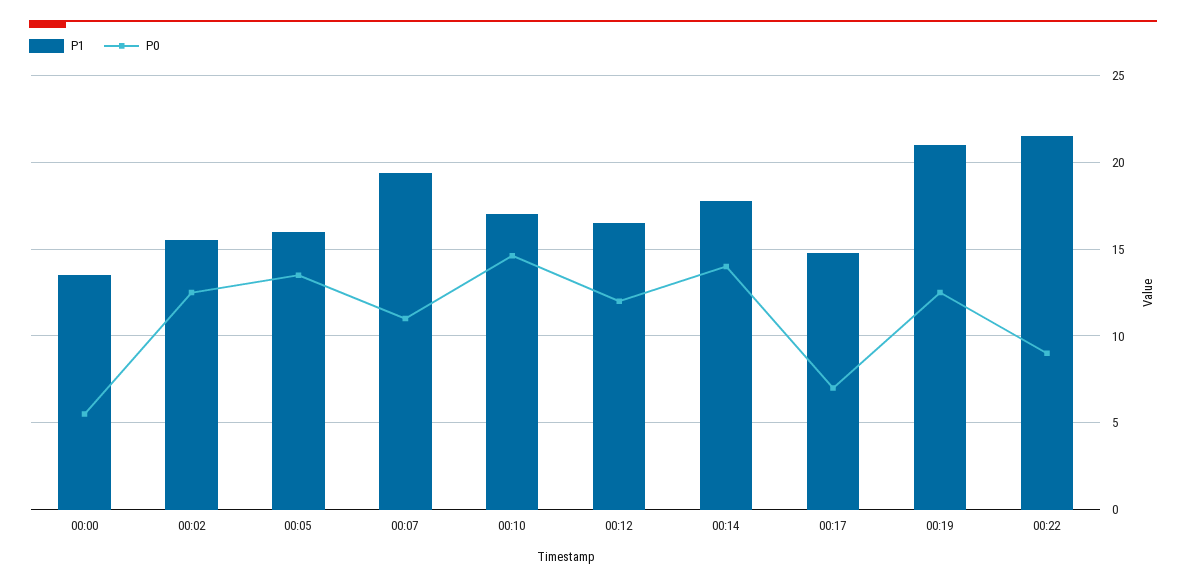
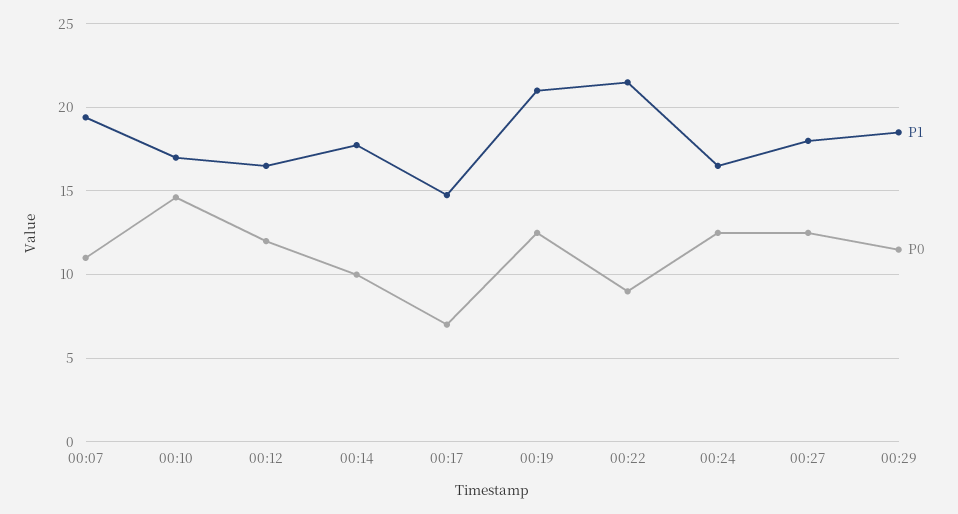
P1, 00:00: 13.5 -> none
P0, 00:00: 5.5 -> none
P1, 00:02: 15.5 -> none
P0, 00:02: 12.5 -> none
P1, 00:05: 16 -> none
P0, 00:05: 13.5 -> none
P0, 00:14: 14 -> 10
P1, 00:24: none -> 16.5
P0, 00:24: none -> 12.5
P1, 00:27: none -> 18
P0, 00:27: none -> 12.5
P1, 00:29: none -> 18.5
P0, 00:29: none -> 11.5

